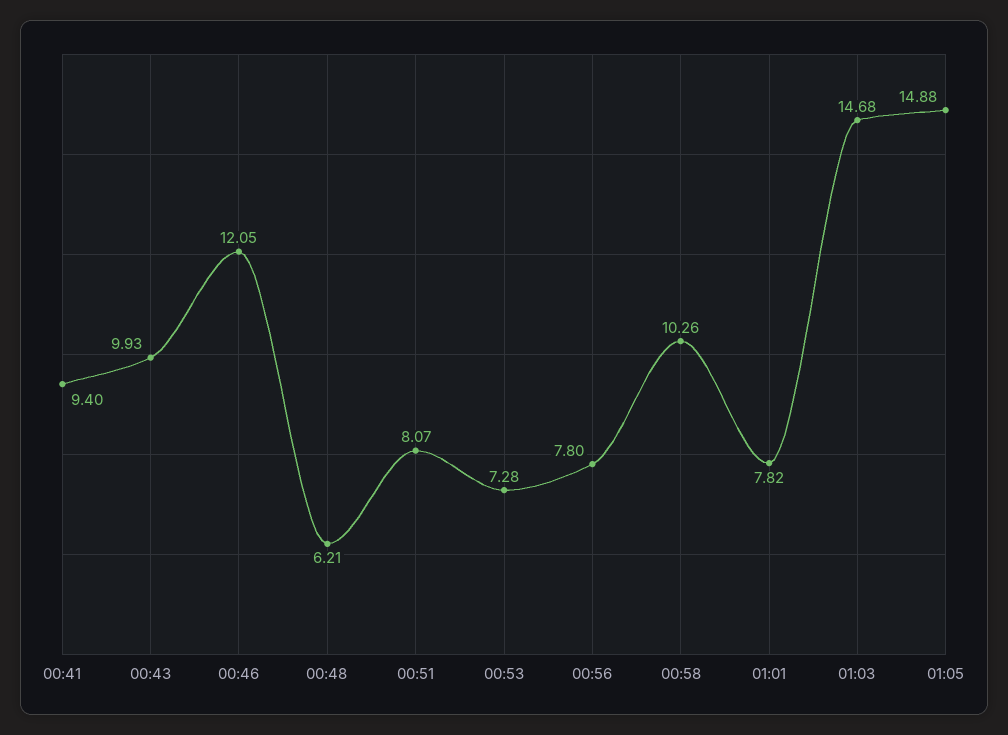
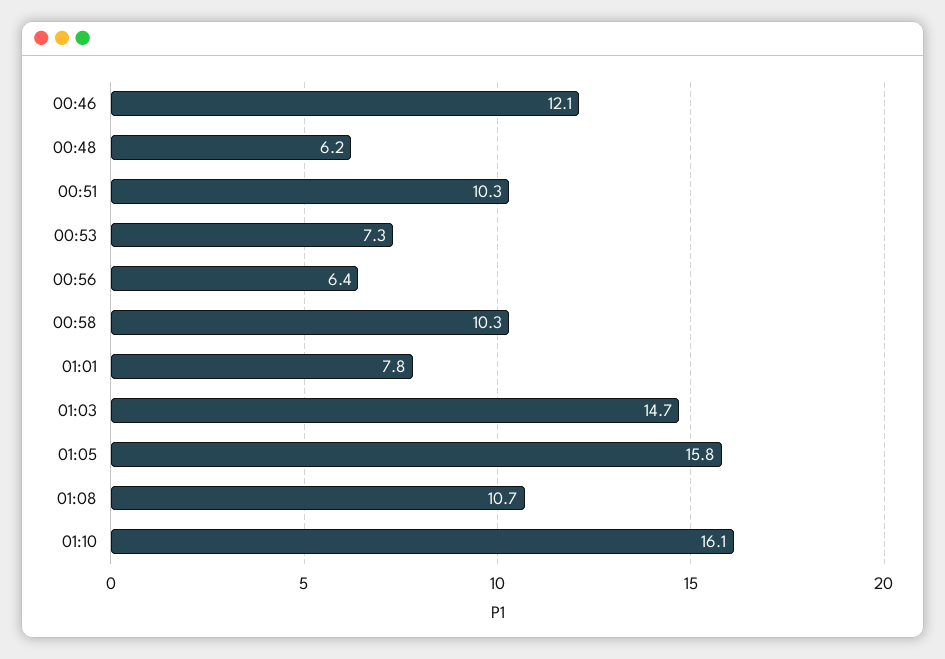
00:41: 9.4 -> none
00:43: 9.93 -> none
00:51: 8.07 -> 10.3
00:56: 7.8 -> 6.4
01:05: 14.88 -> 15.8
01:08: none -> 10.7
01:10: none -> 16.1

